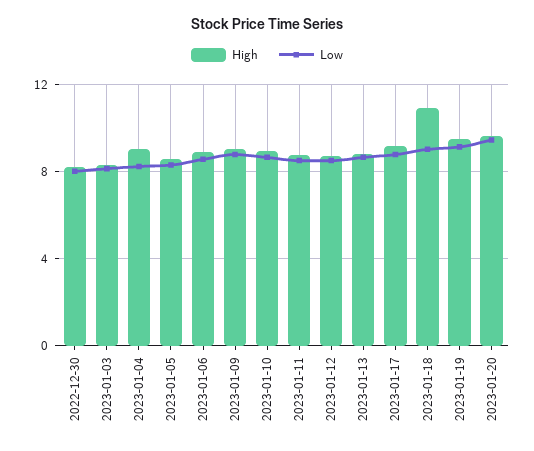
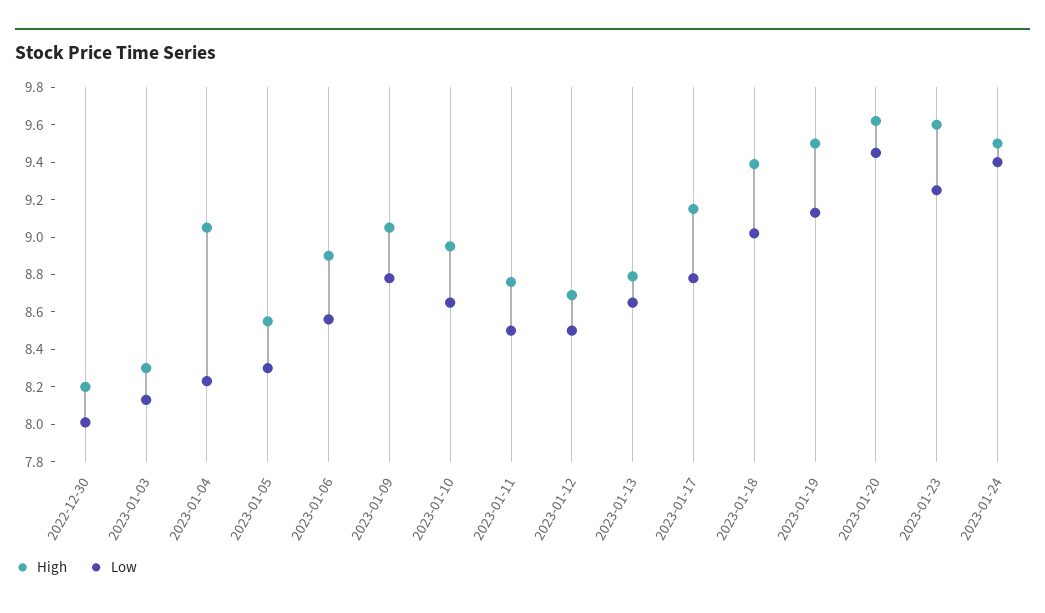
High, 2023-01-18: 11 -> 9.4
High, 2023-01-23: none -> 9.6
Low, 2023-01-23: none -> 9.25
High, 2023-01-24: none -> 9.5
Low, 2023-01-24: none -> 9.4

